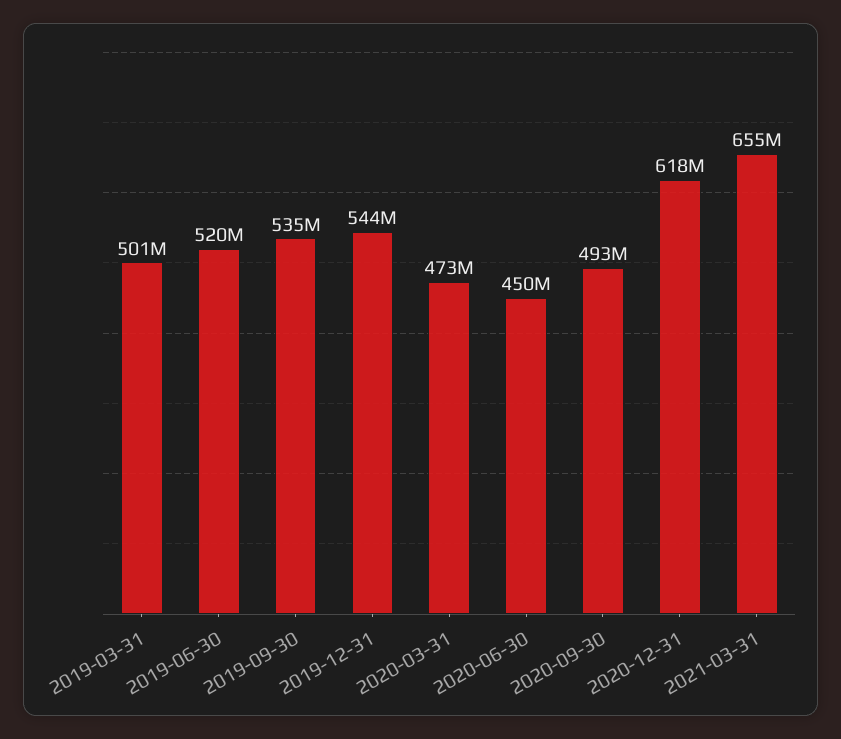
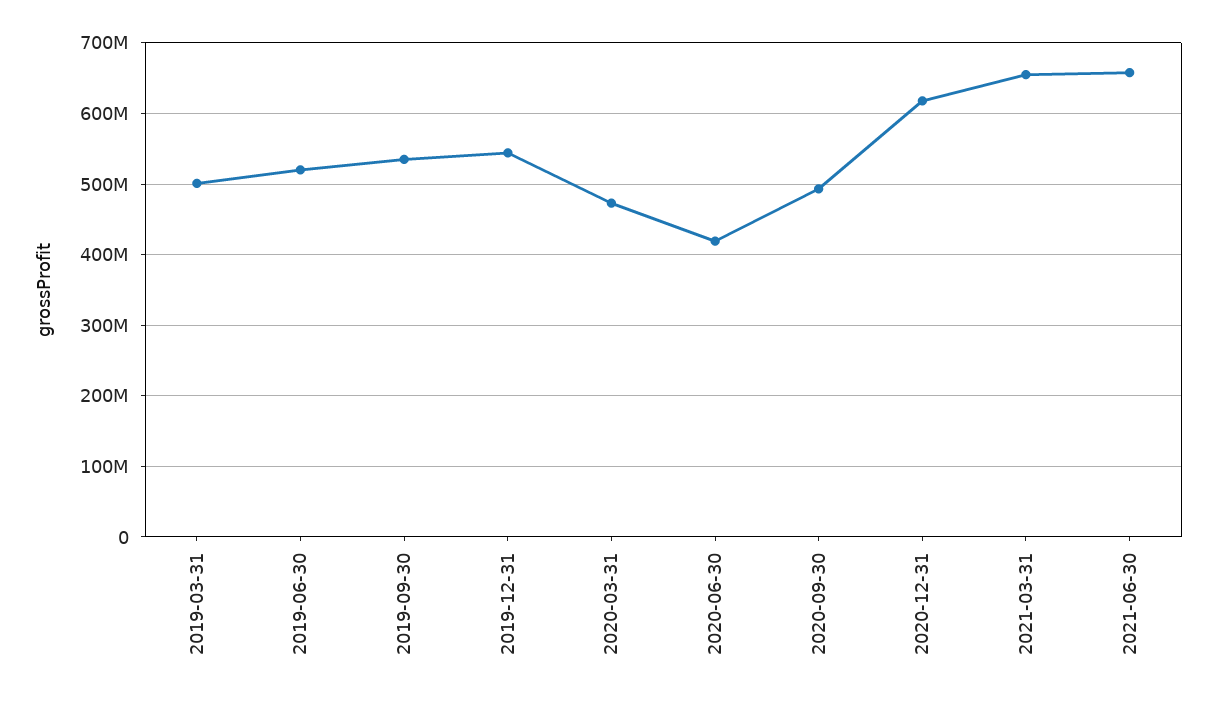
2020-06-30: 450000000 -> 420000000
2021-06-30: none -> 660000000

